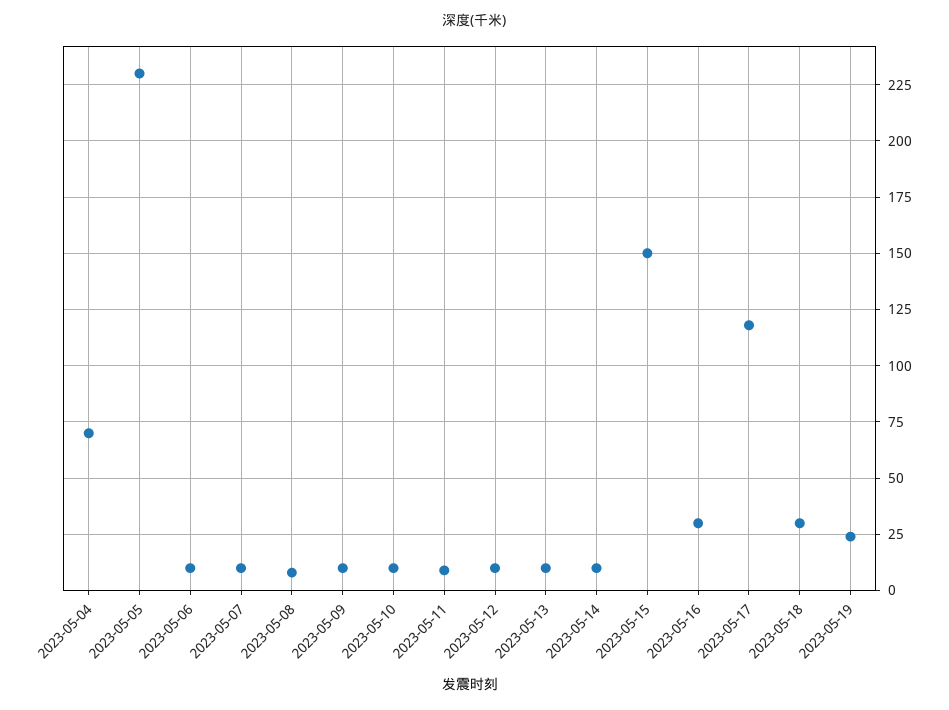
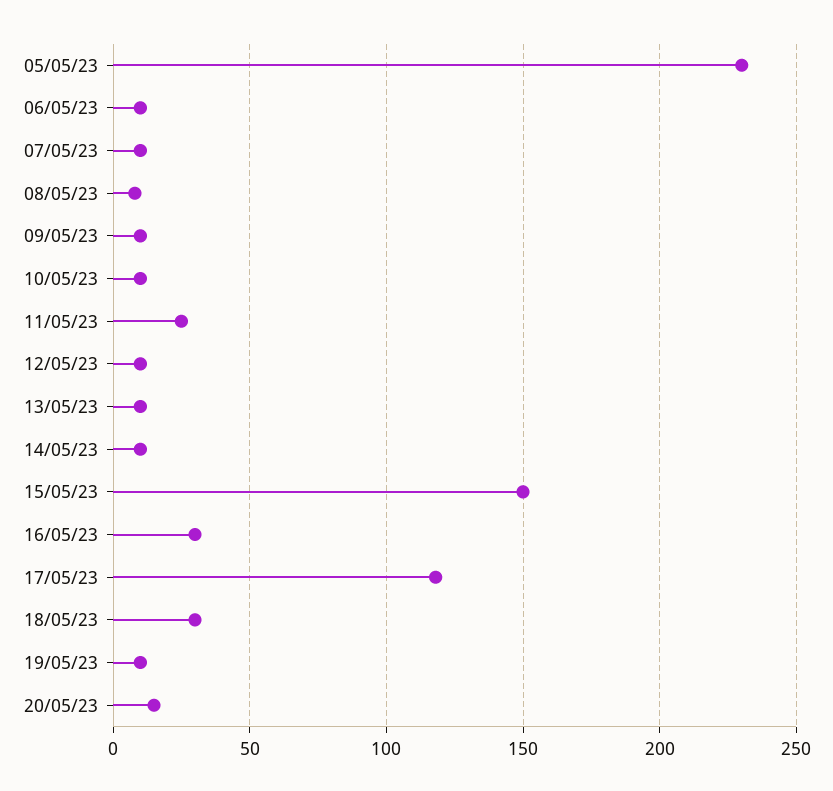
2023-05-04: 70 -> none
2023-05-11: 10 -> 25
2023-05-19: 25 -> 10
20/05/23: none -> 15

